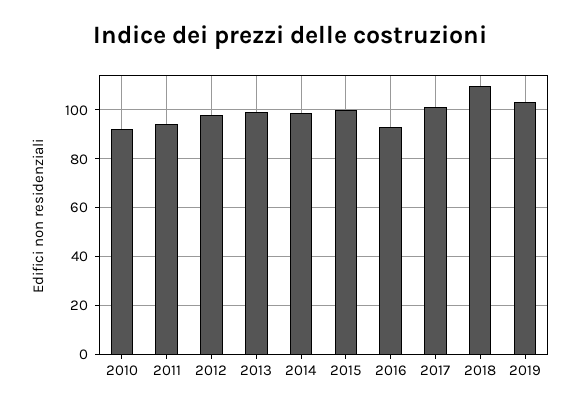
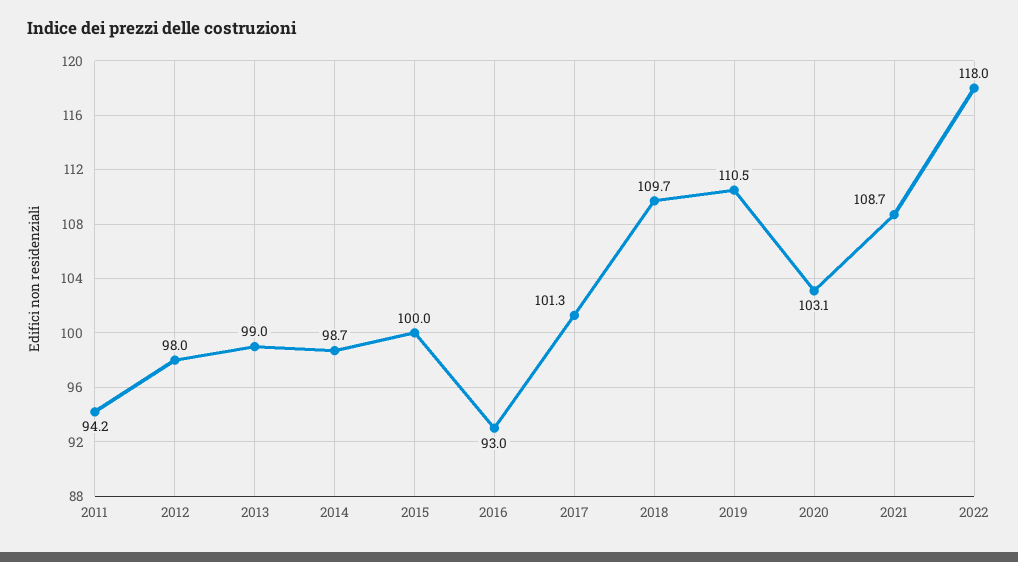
2010: 92.5 -> none
2019: 102.5 -> 110.5
2020: none -> 103.1
2021: none -> 108.7
2022: none -> 118

